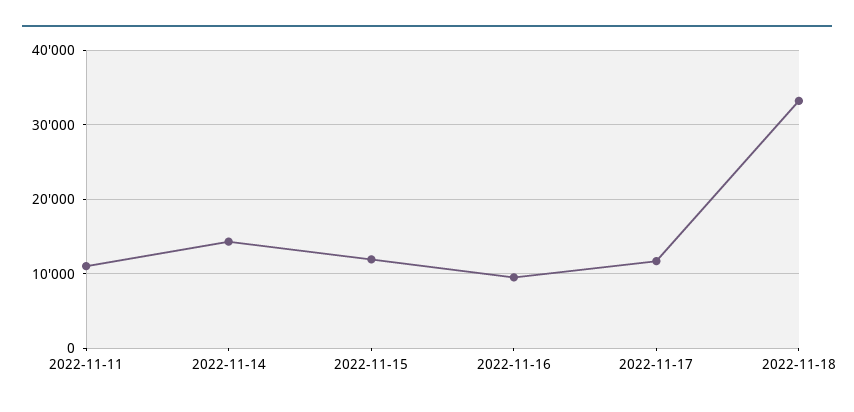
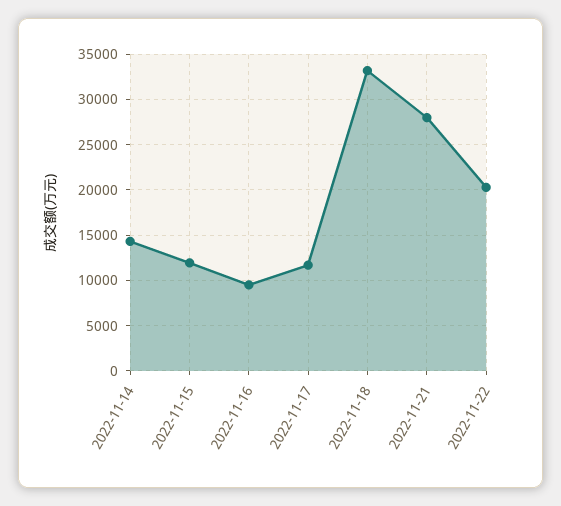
2022-11-11: 11000 -> none
2022-11-21: none -> 28000
2022-11-22: none -> 20000

